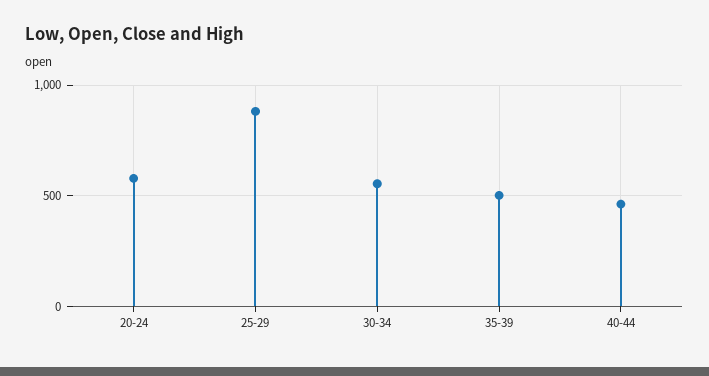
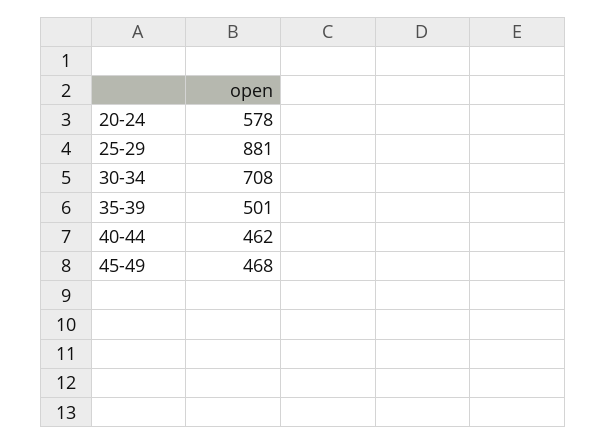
30-34: 550 -> 708
45-49: none -> 468

